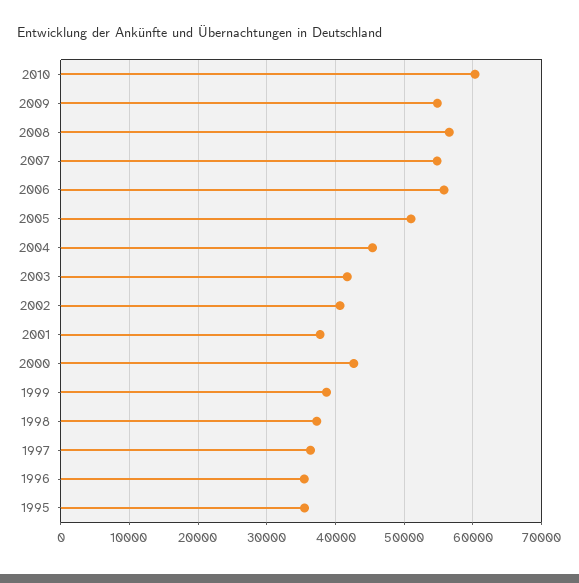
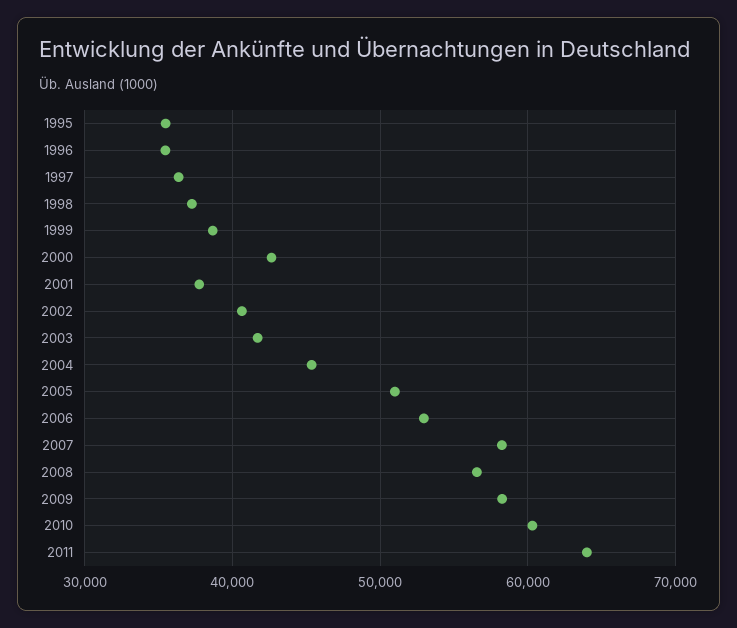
2009: 55000 -> 58000
2007: 55000 -> 58000
2006: 56000 -> 53000
2011: none -> 64000

